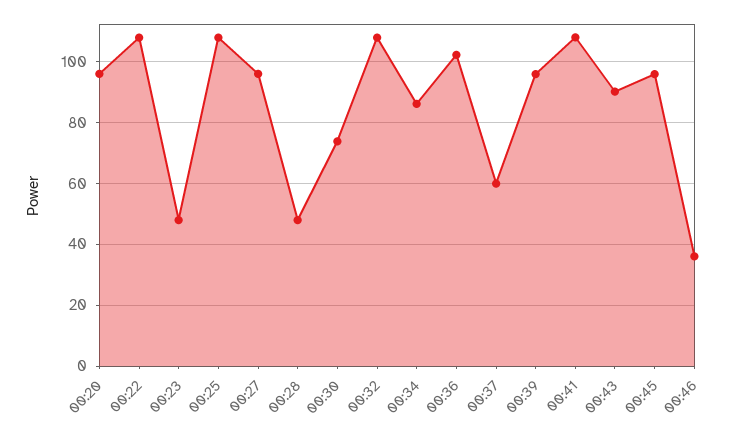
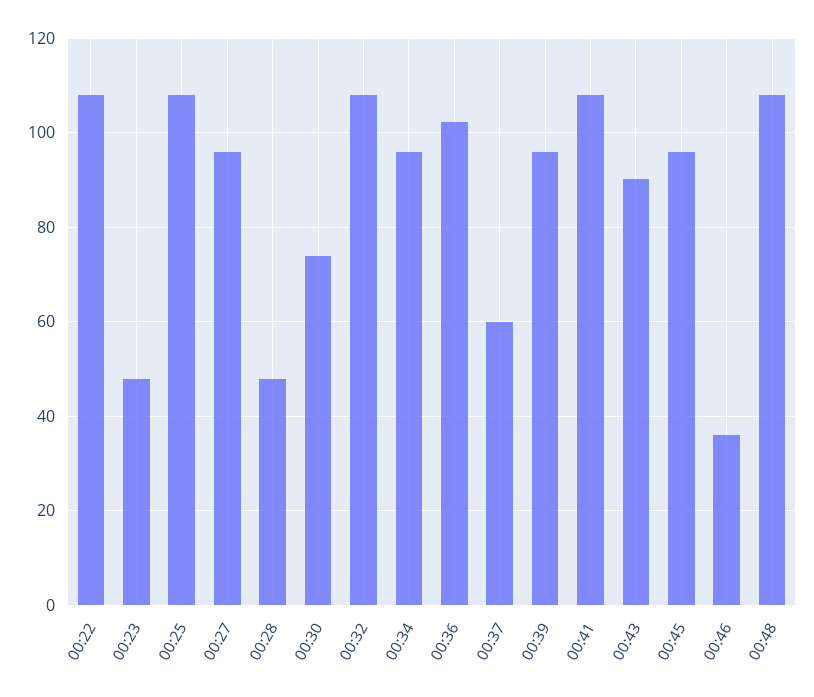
00:20: 96 -> none
00:34: 86 -> 96
00:48: none -> 108

